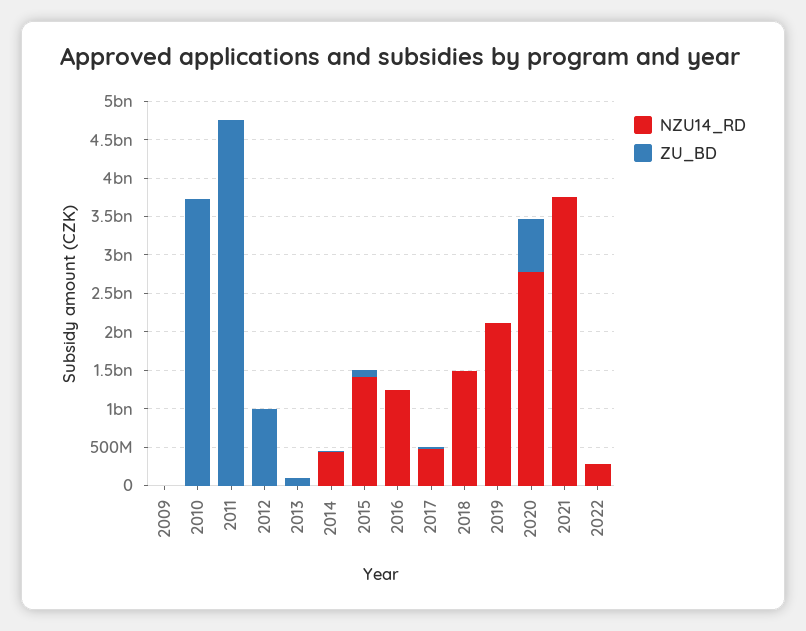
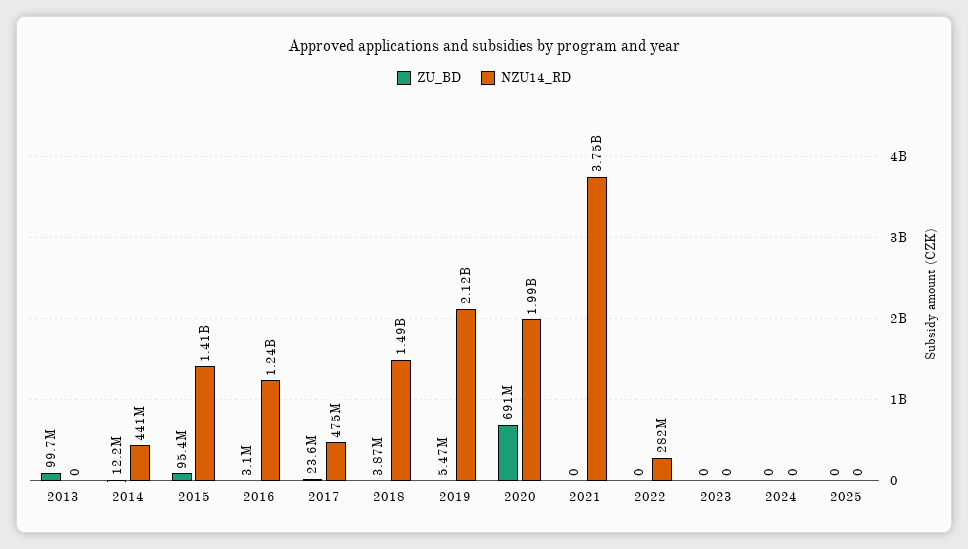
NZU14_RD, 2009: 0 -> none
ZU_BD, 2009: 0 -> none
NZU14_RD, 2010: 0 -> none
ZU_BD, 2010: 3750000000 -> none
NZU14_RD, 2011: 0 -> none
ZU_BD, 2011: 4750000000 -> none
NZU14_RD, 2012: 0 -> none
ZU_BD, 2012: 1000000000 -> none
NZU14_RD, 2020: 2750000000 -> 1990000000
ZU_BD, 2023: none -> 0
NZU14_RD, 2023: none -> 0
ZU_BD, 2024: none -> 0
NZU14_RD, 2024: none -> 0
ZU_BD, 2025: none -> 0
NZU14_RD, 2025: none -> 0

